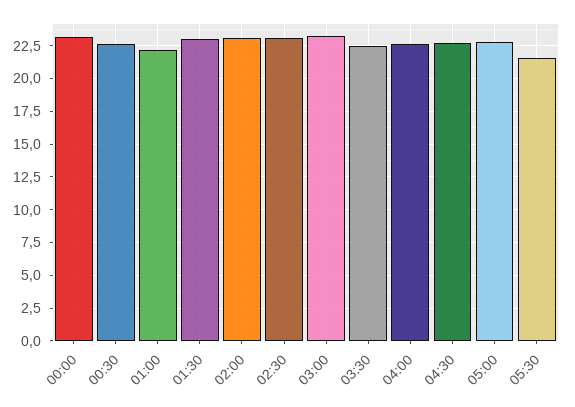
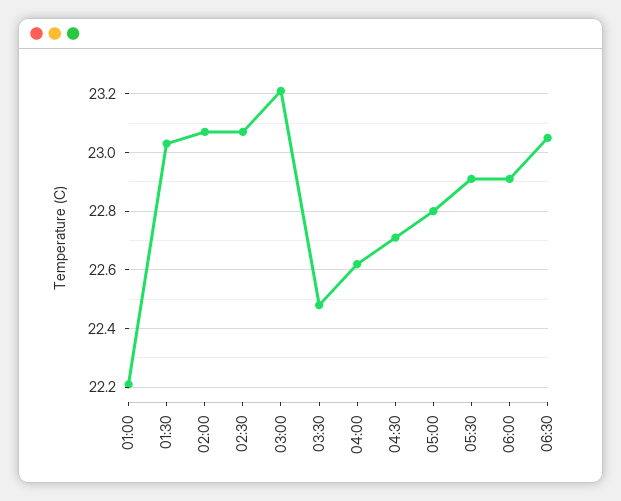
00:00: 23 -> none
00:30: 22.5 -> none
05:30: 21.5 -> 22.9
06:00: none -> 22.9
06:30: none -> 23.05

